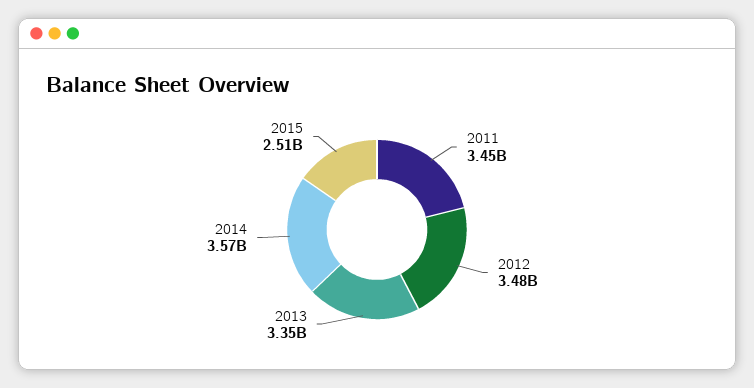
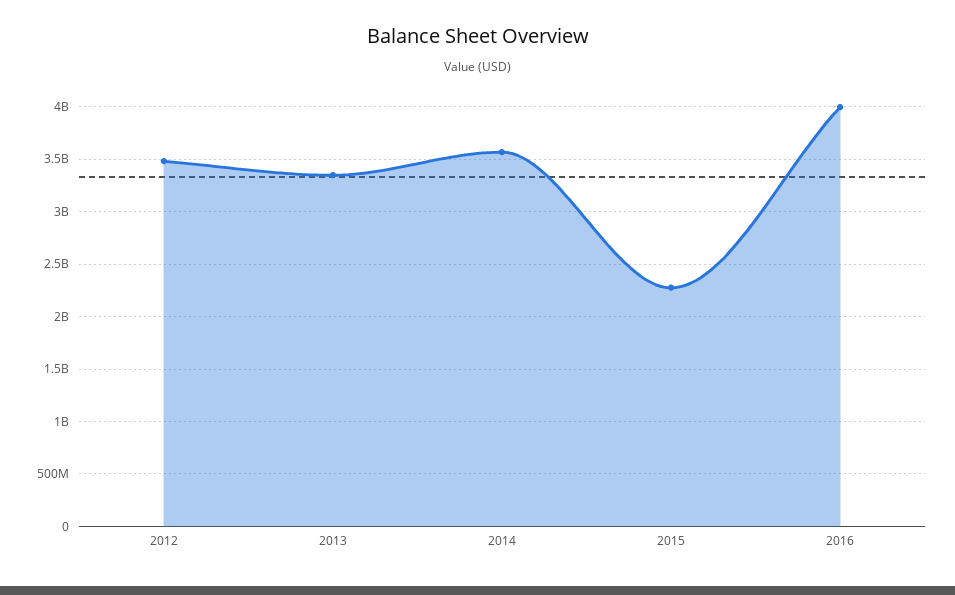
2011: 3450000000 -> none
2015: 2510000000 -> 2300000000
2016: none -> 4000000000

